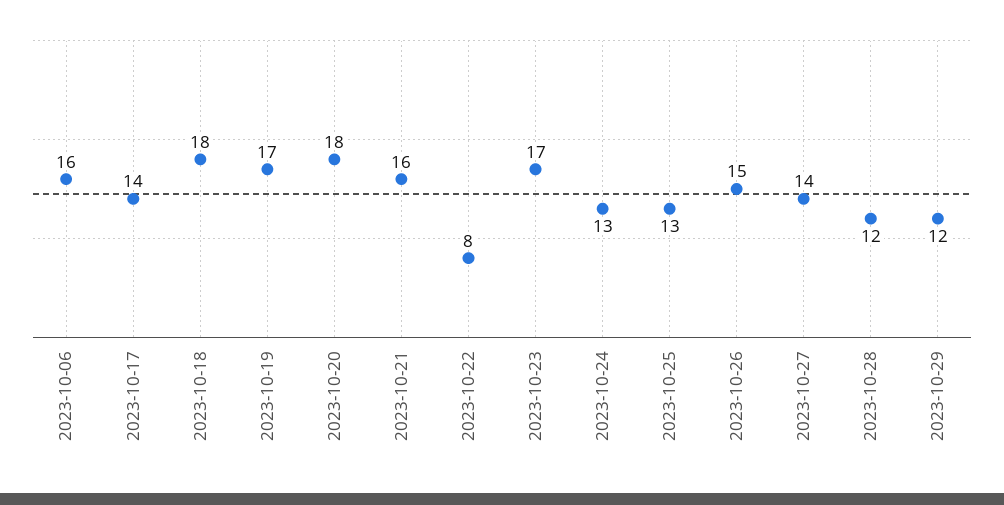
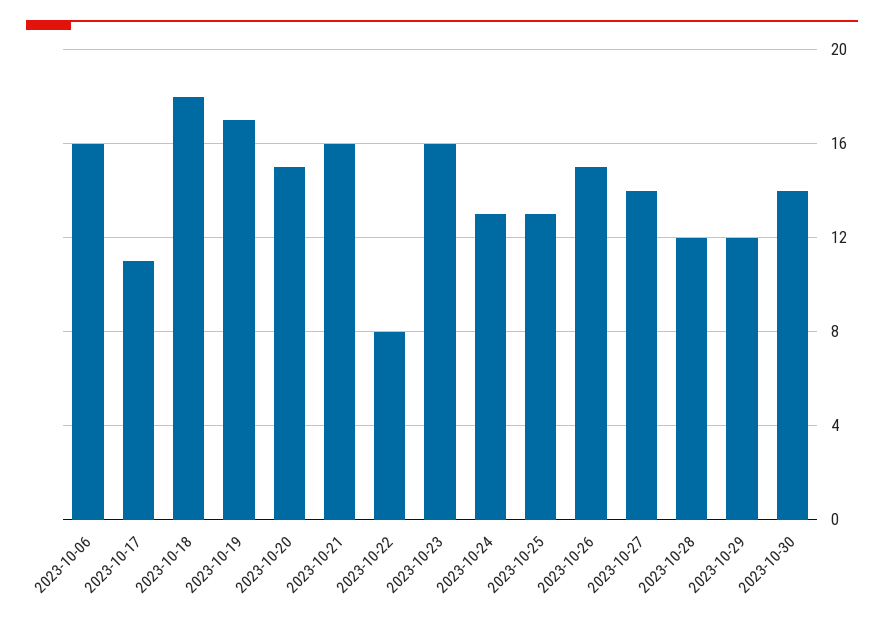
2023-10-17: 14 -> 11
2023-10-20: 18 -> 15
2023-10-23: 17 -> 16
2023-10-30: none -> 14

